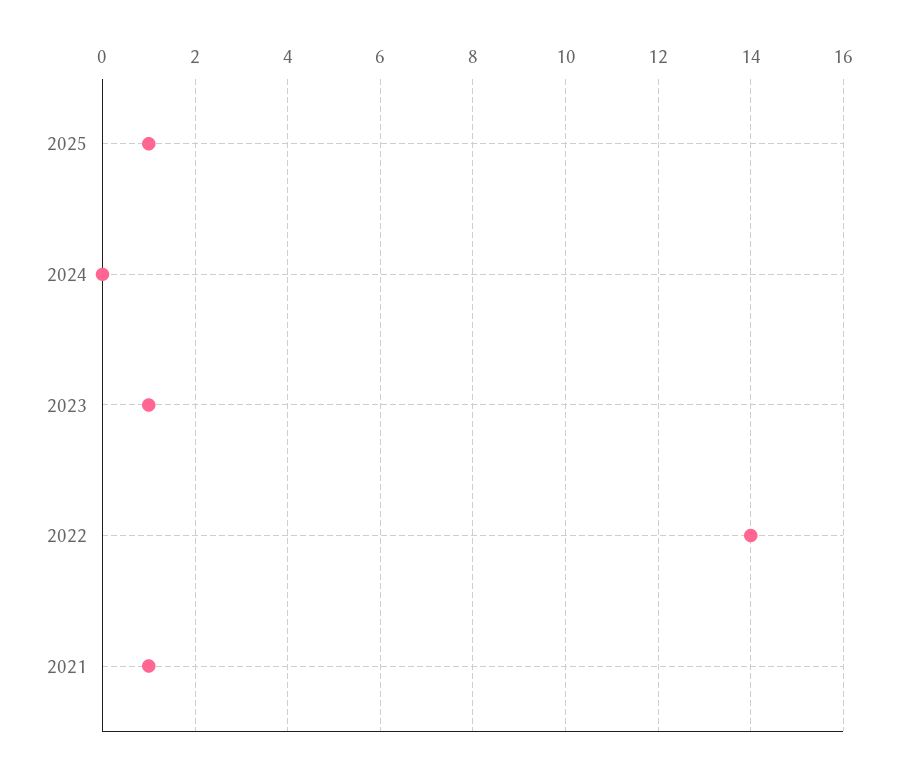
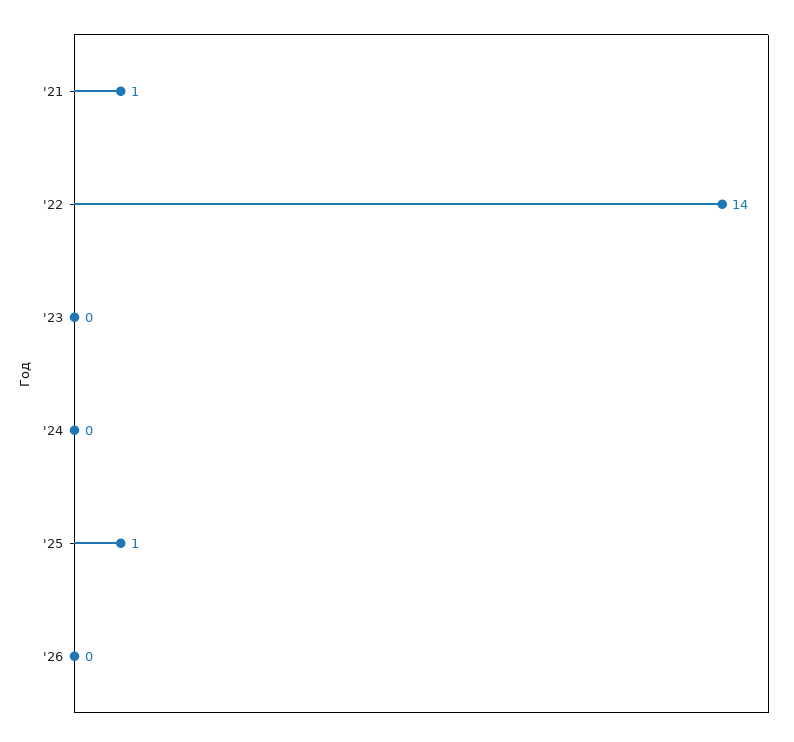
2023: 1 -> 0
'26: none -> 0

